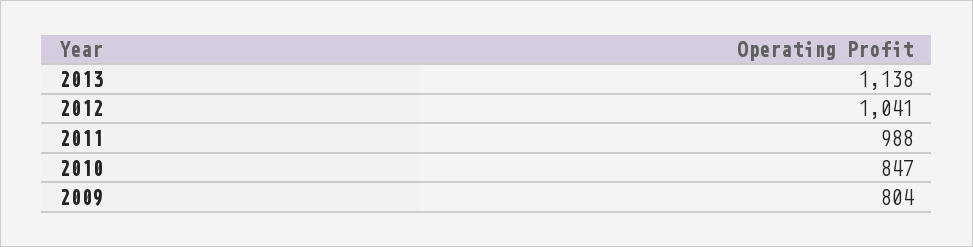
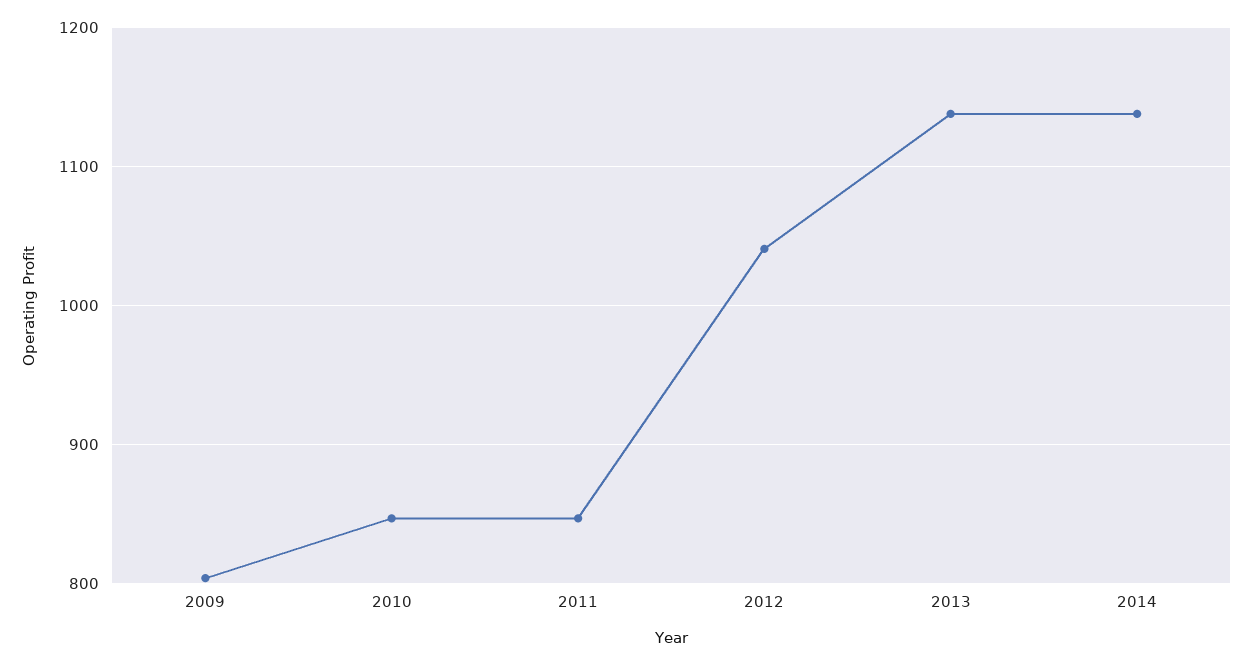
2011: 988 -> 850
2014: none -> 1140

